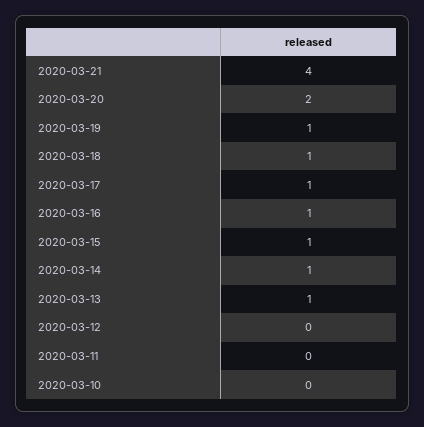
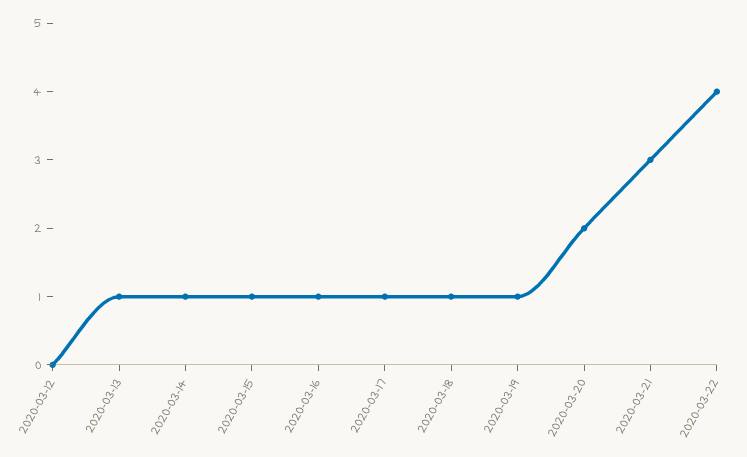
2020-03-21: 4 -> 3
2020-03-11: 0 -> none
2020-03-10: 0 -> none
2020-03-22: none -> 4

